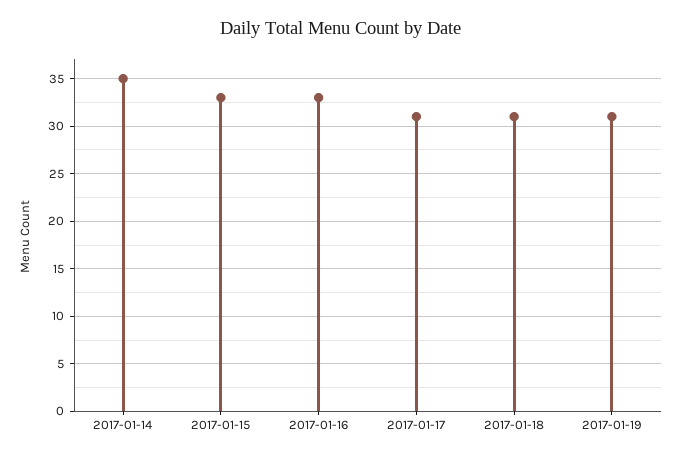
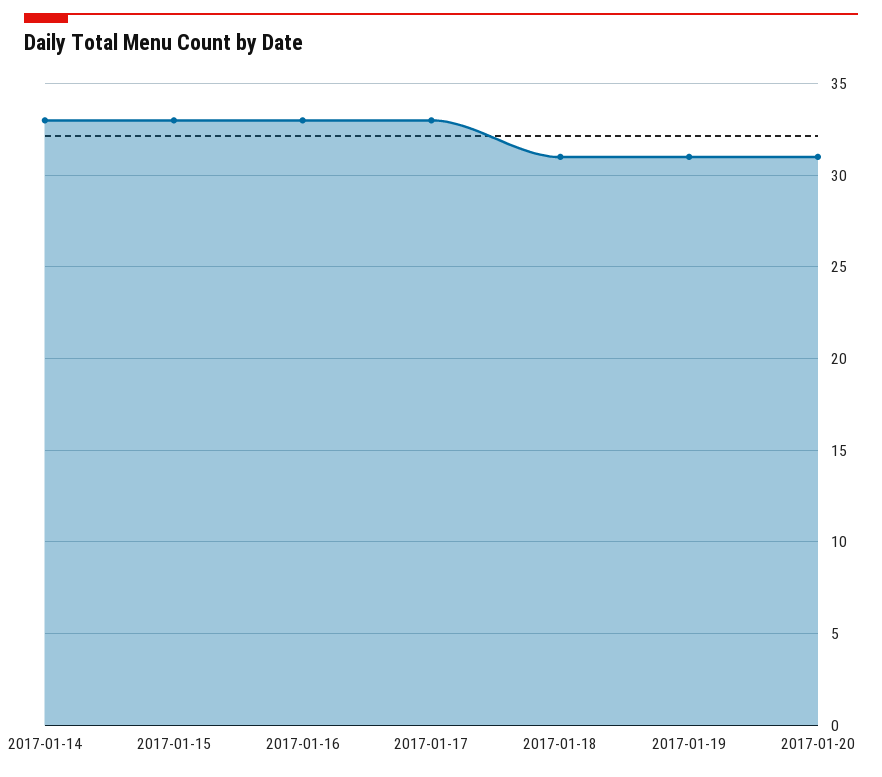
2017-01-14: 35 -> 33
2017-01-17: 31 -> 33
2017-01-20: none -> 31

